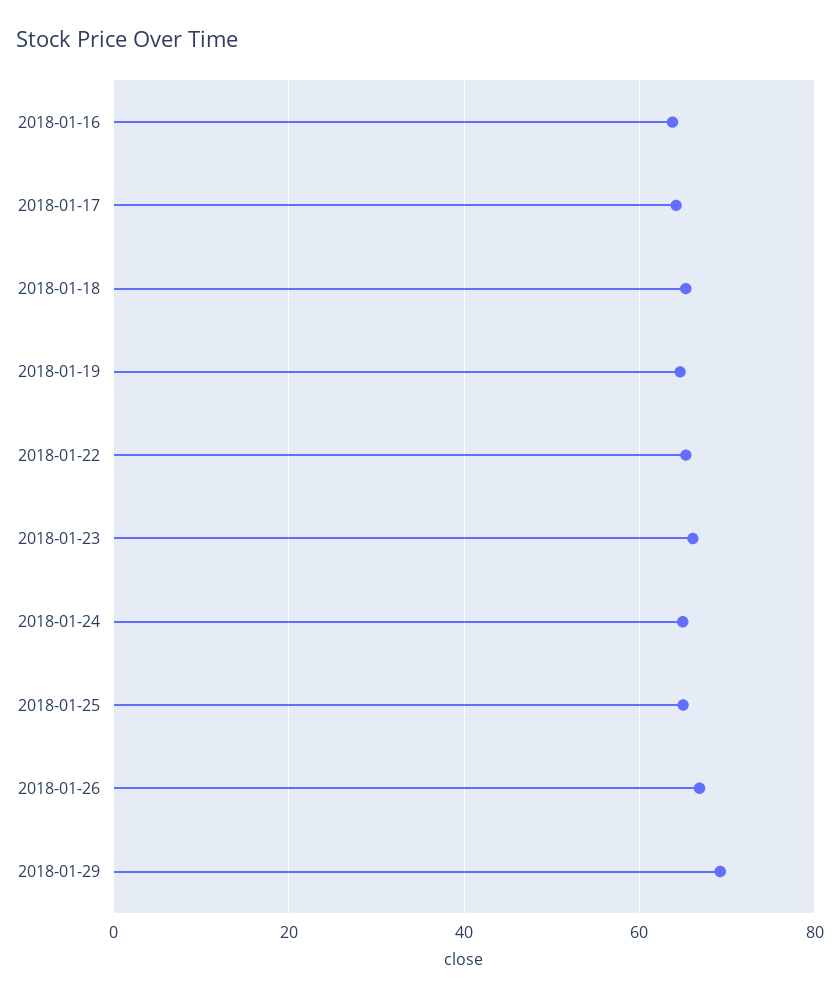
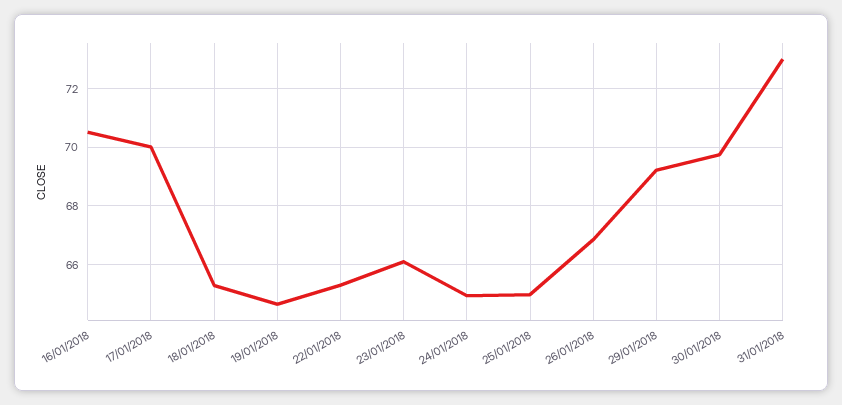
2018-01-16: 64 -> 70.5
2018-01-17: 64 -> 70
30/01/2018: none -> 69.75
31/01/2018: none -> 73

